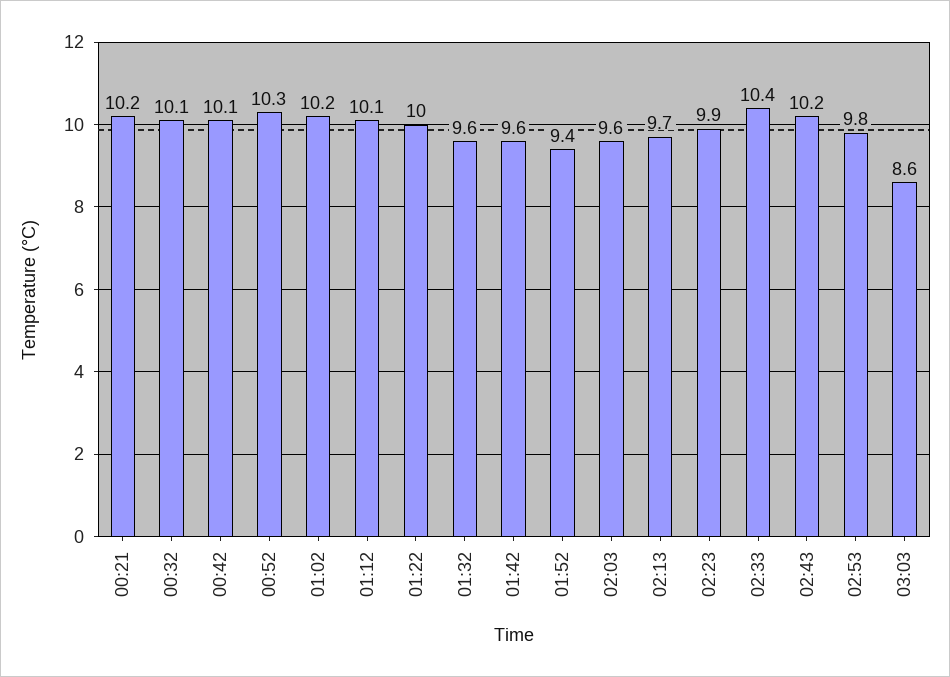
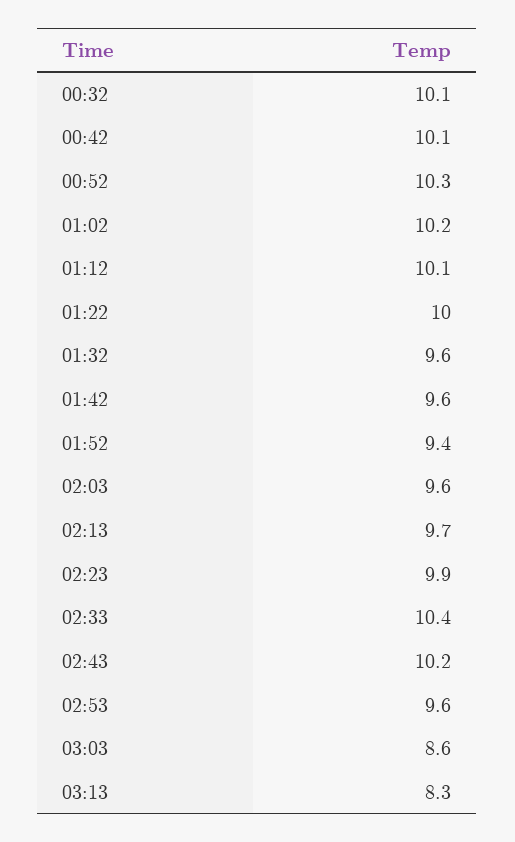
00:21: 10.2 -> none
02:53: 9.8 -> 9.6
03:13: none -> 8.3

